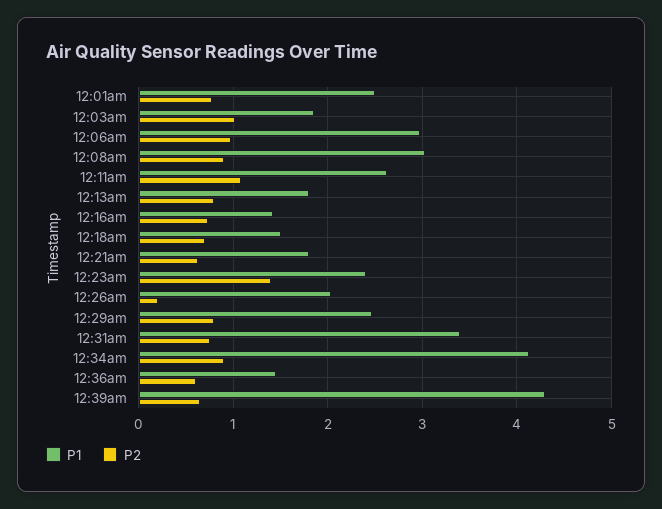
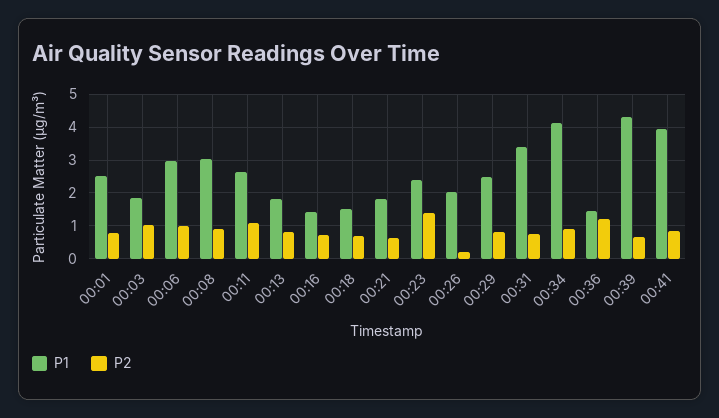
P2, 12:36am: 0.6 -> 1.2
P1, 00:41: none -> 4
P2, 00:41: none -> 0.8

